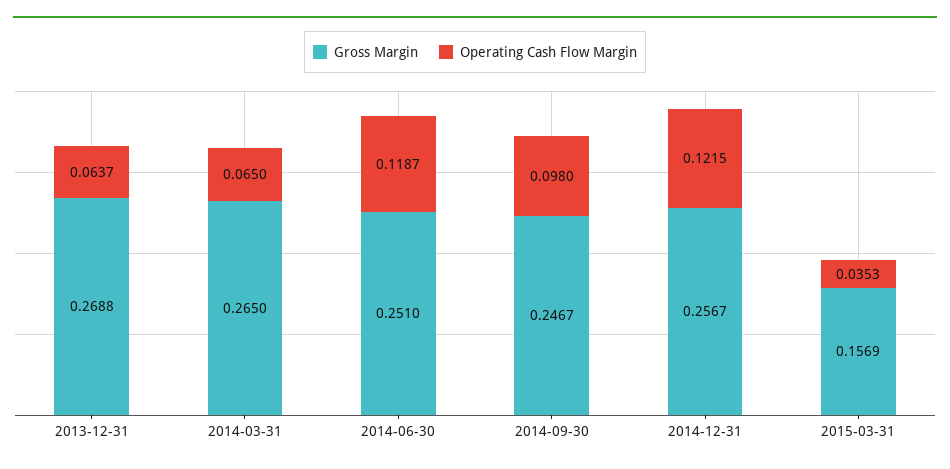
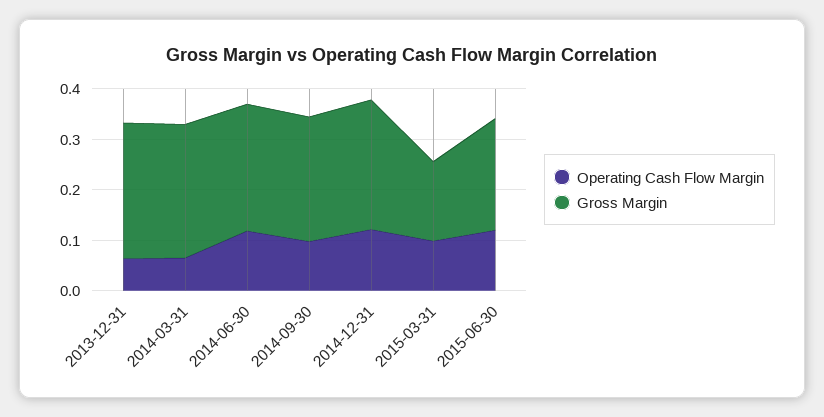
Operating Cash Flow Margin, 2015-03-31: 0.0353 -> 0.1
Operating Cash Flow Margin, 2015-06-30: none -> 0.12
Gross Margin, 2015-06-30: none -> 0.22

